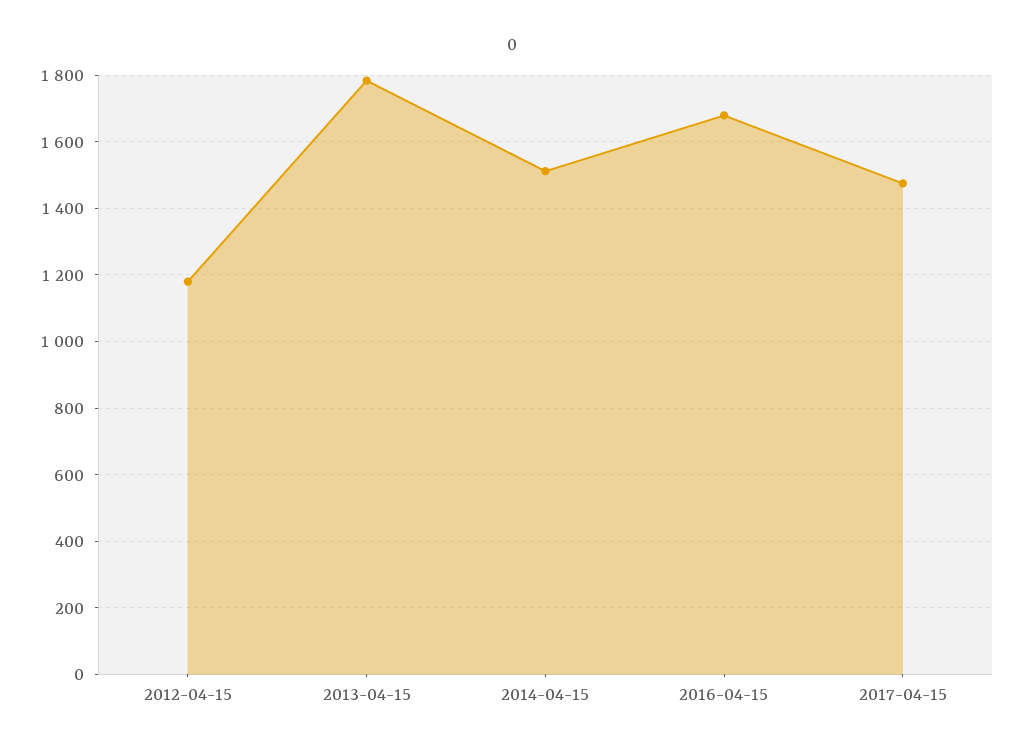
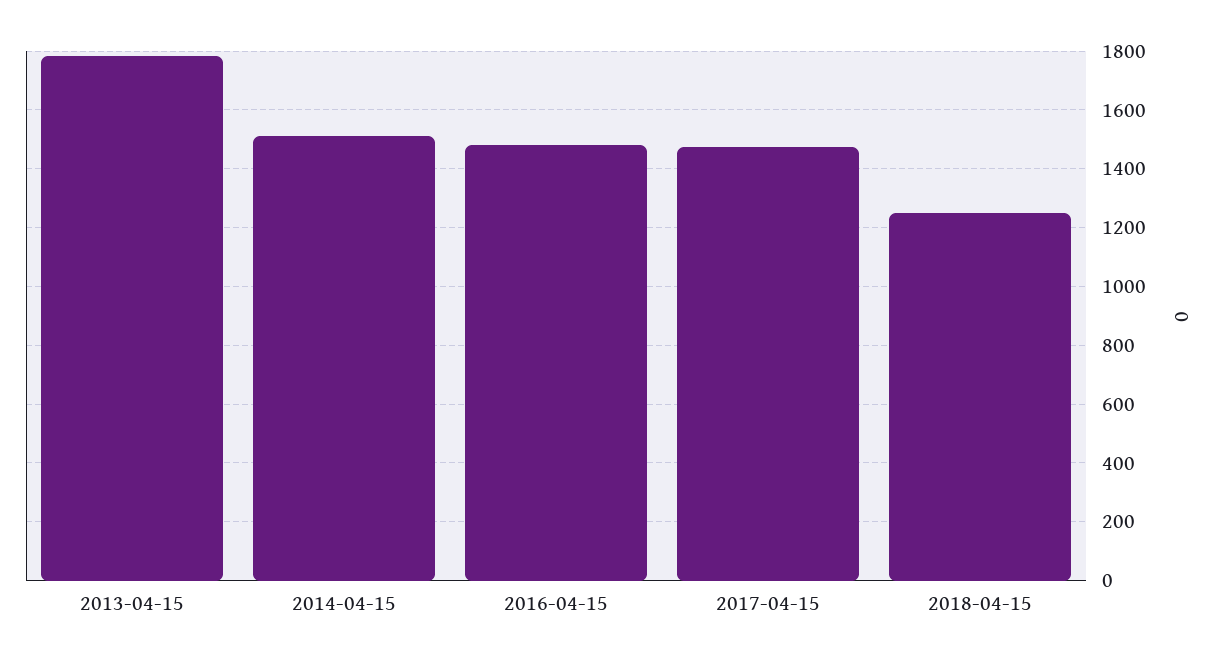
2012-04-15: 1180 -> none
2016-04-15: 1680 -> 1475
2018-04-15: none -> 1250

